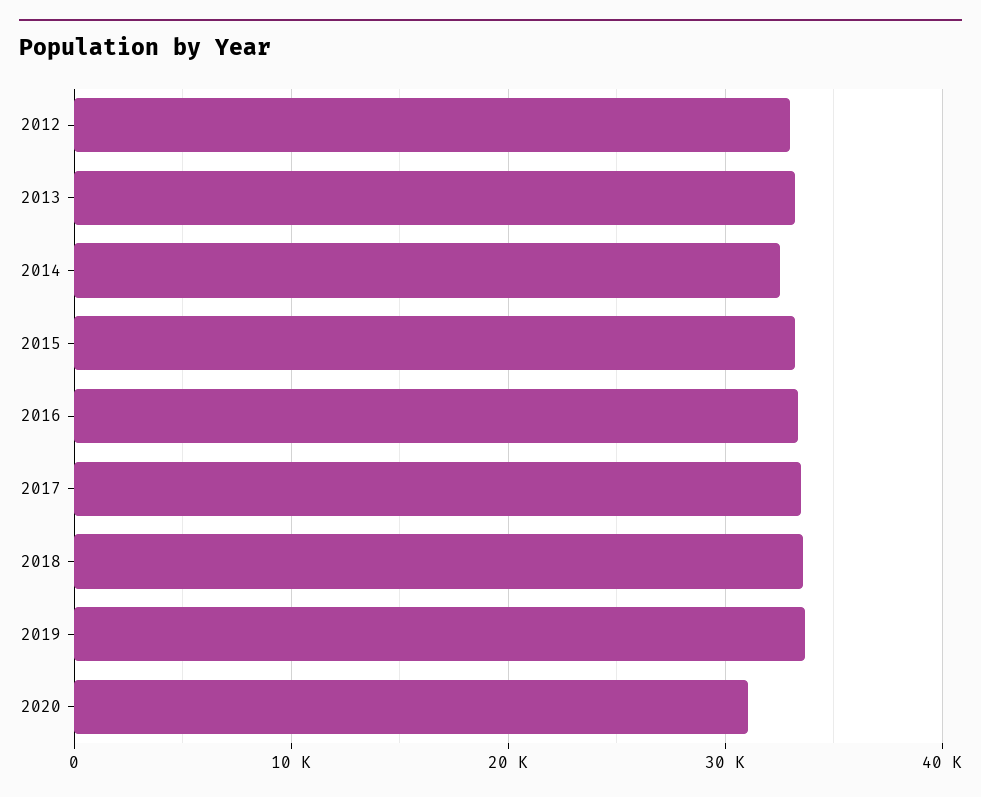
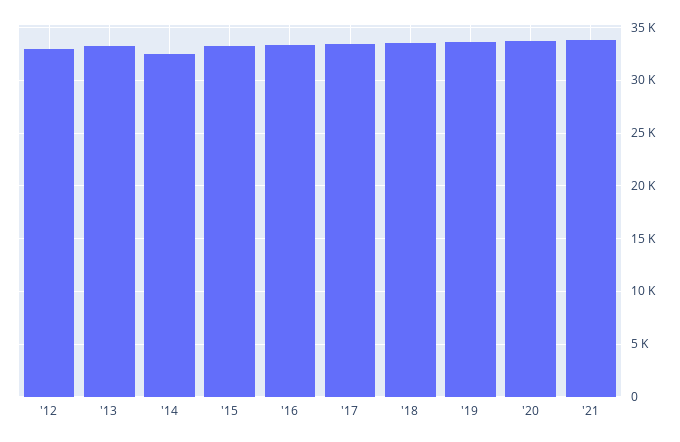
2020: 31000 -> 34000
'21: none -> 34000

